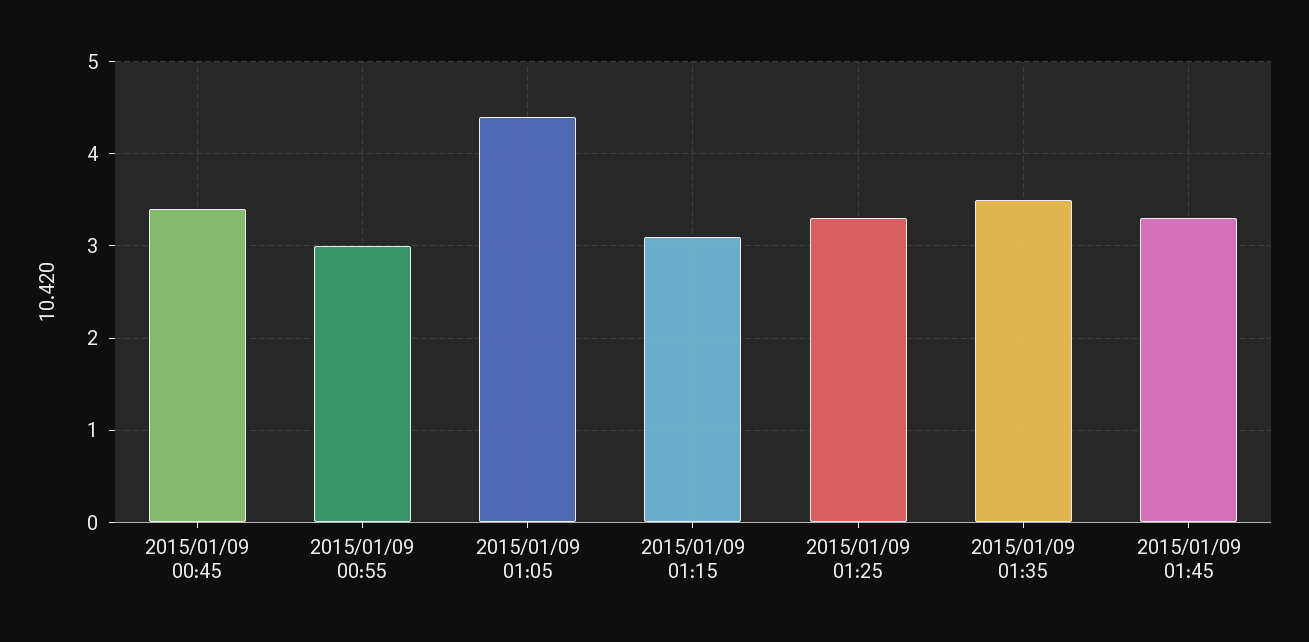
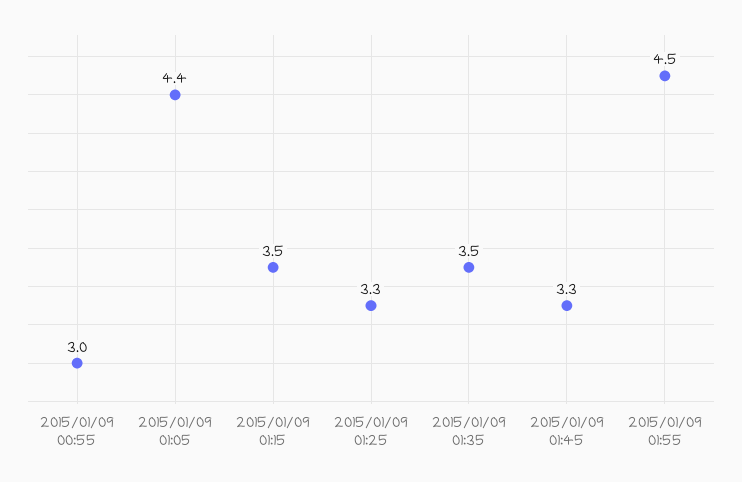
2015/01/09 00:45: 3.4 -> none
2015/01/09 01:15: 3.1 -> 3.5
2015/01/09 01:55: none -> 4.5

